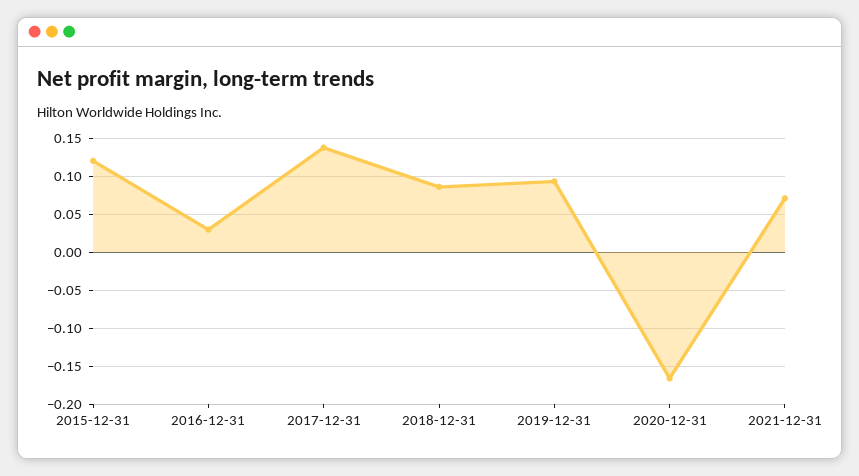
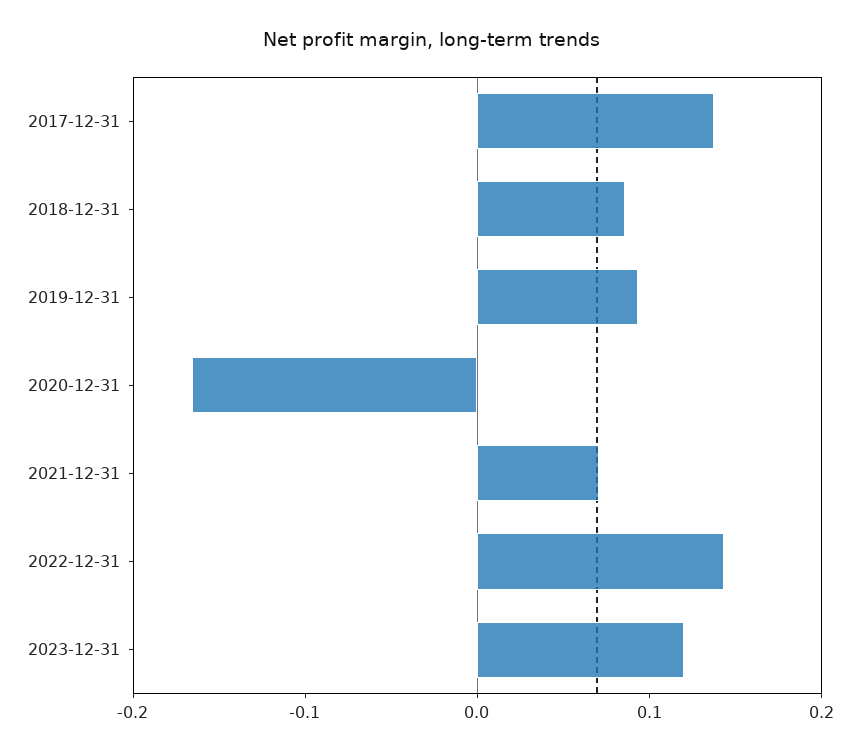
2015-12-31: 0.12 -> none
2016-12-31: 0.03 -> none
2022-12-31: none -> 0.14
2023-12-31: none -> 0.12

